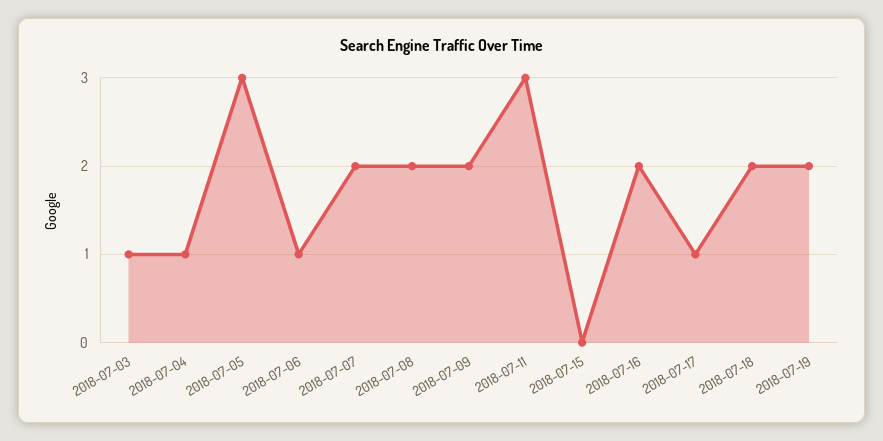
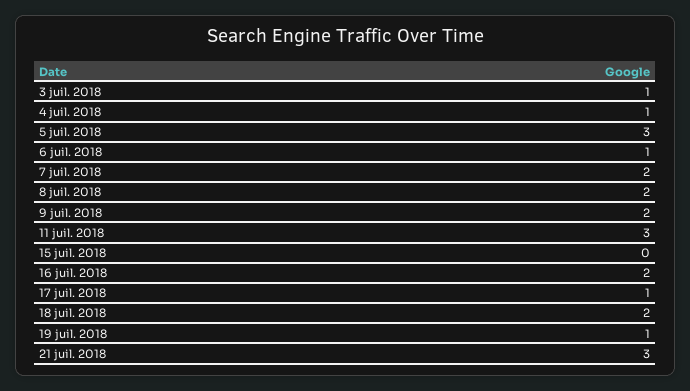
2018-07-19: 2 -> 1
21 juil. 2018: none -> 3

